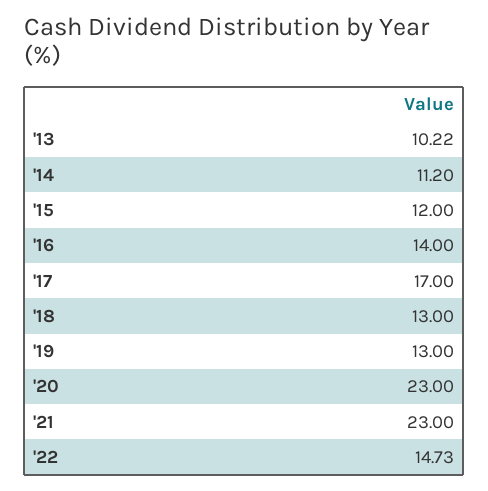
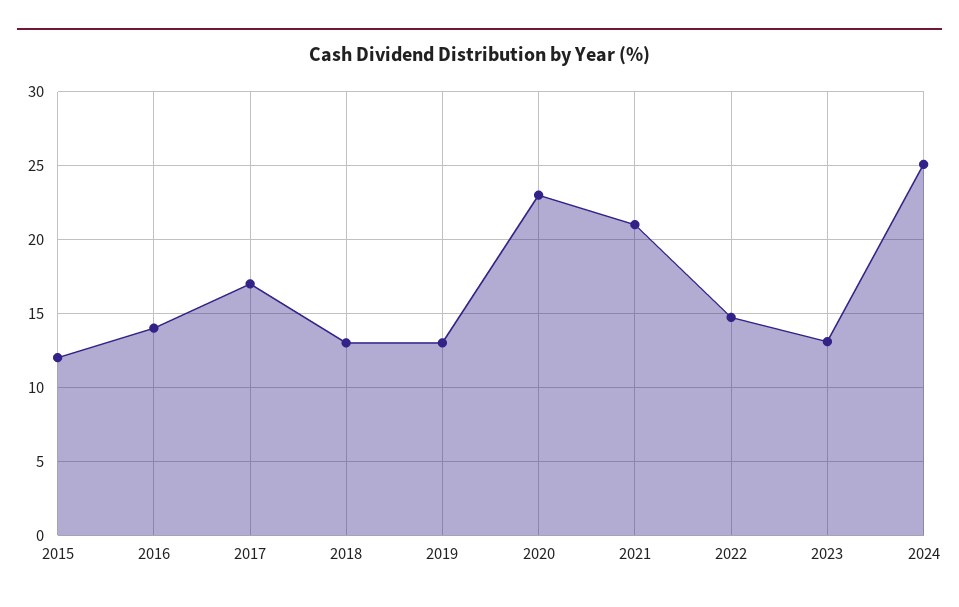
'13: 10.22 -> none
'14: 11.2 -> none
'21: 23 -> 21
2023: none -> 13
2024: none -> 25

